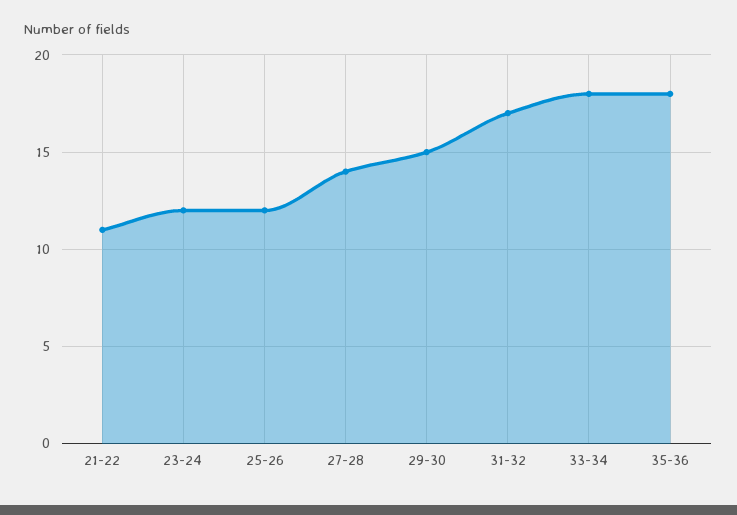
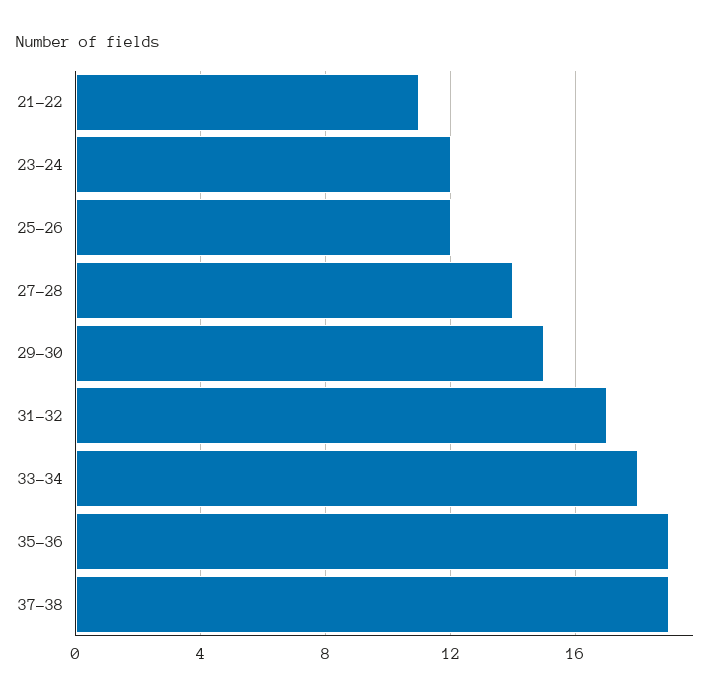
35-36: 18 -> 19
37-38: none -> 19

